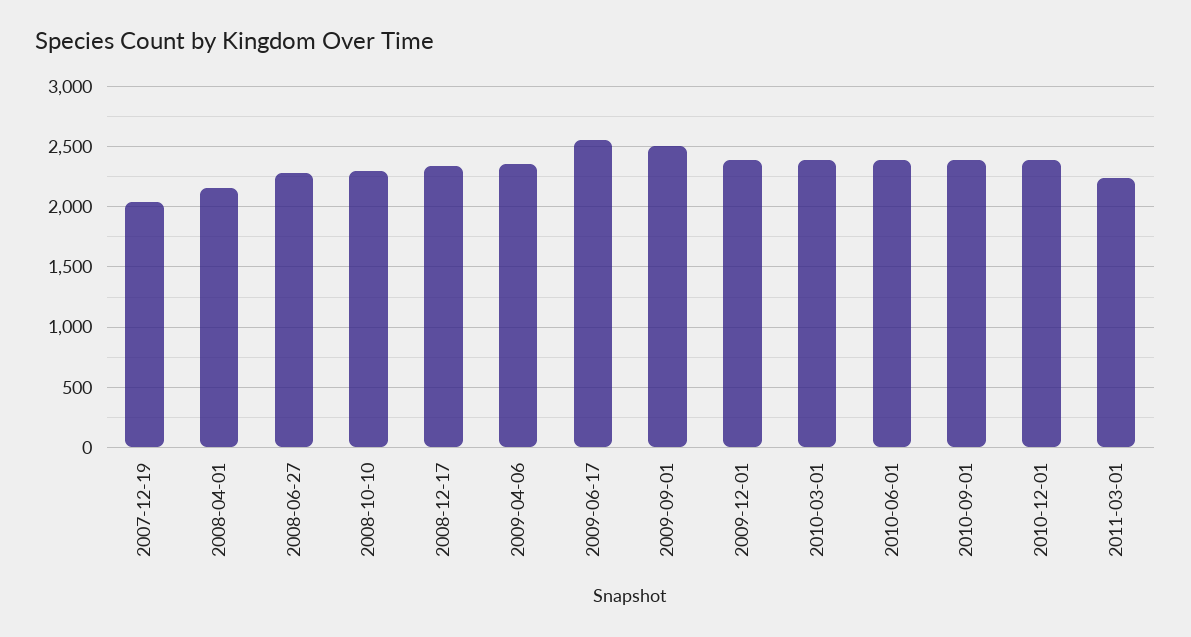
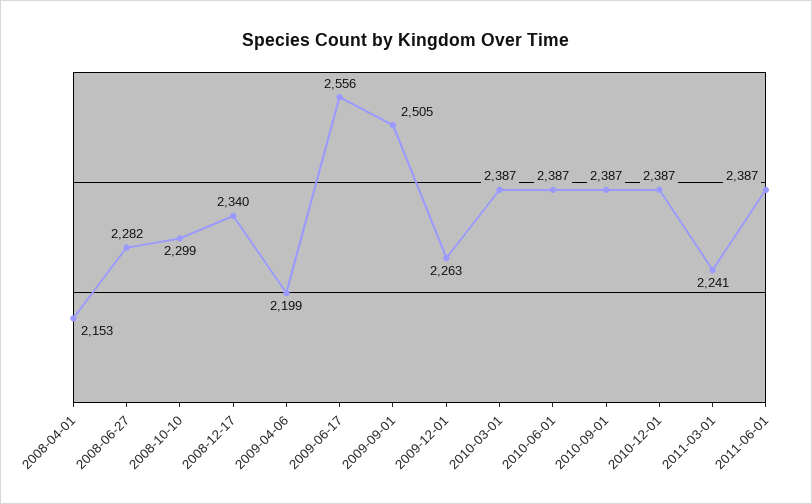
2007-12-19: 2050 -> none
2009-04-06: 2350 -> 2199
2009-12-01: 2400 -> 2263
2011-06-01: none -> 2387

